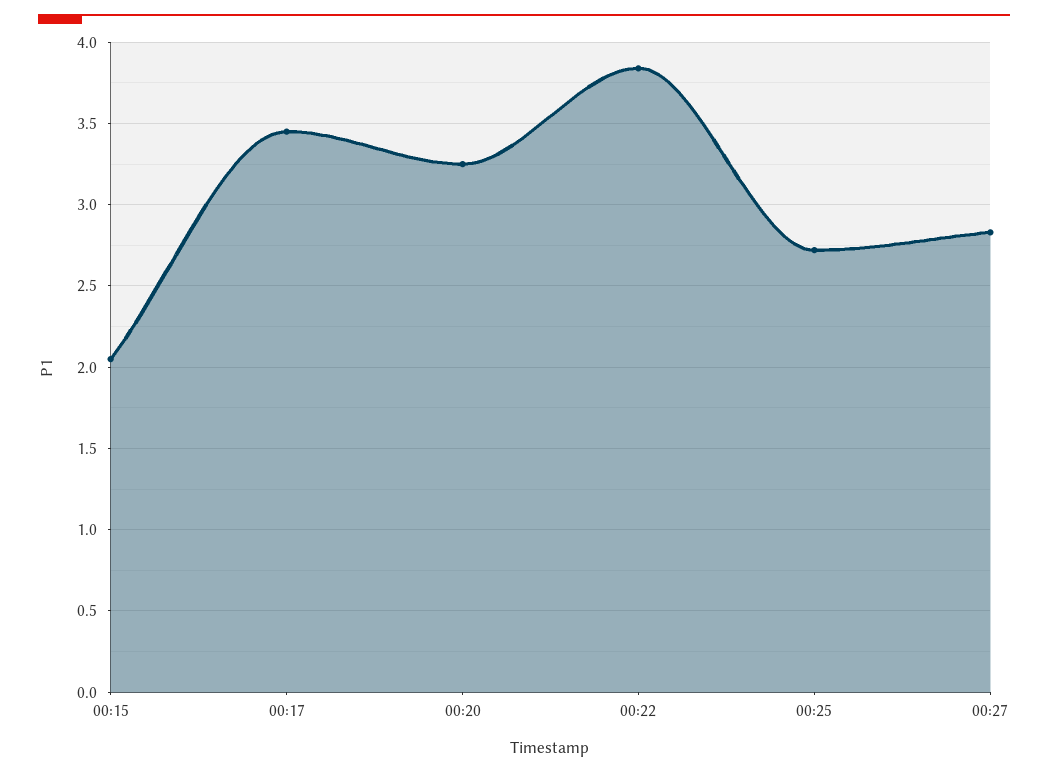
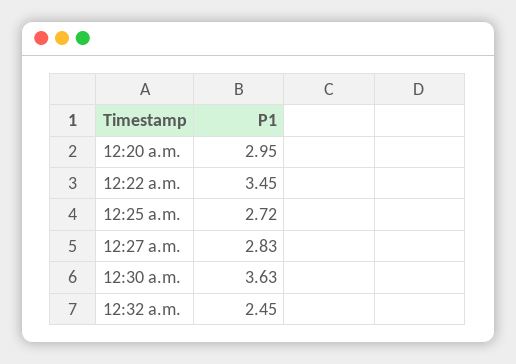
00:15: 2.05 -> none
00:17: 3.45 -> none
00:20: 3.25 -> 2.95
00:22: 3.85 -> 3.45
12:30 a.m.: none -> 3.63
12:32 a.m.: none -> 2.45

